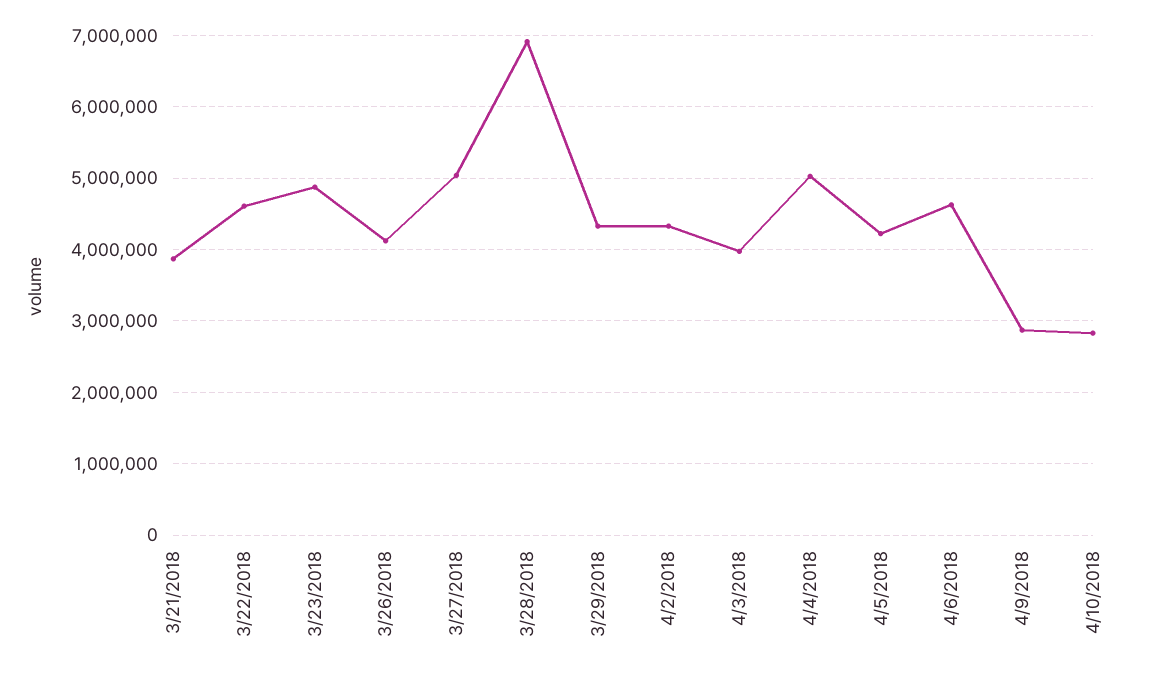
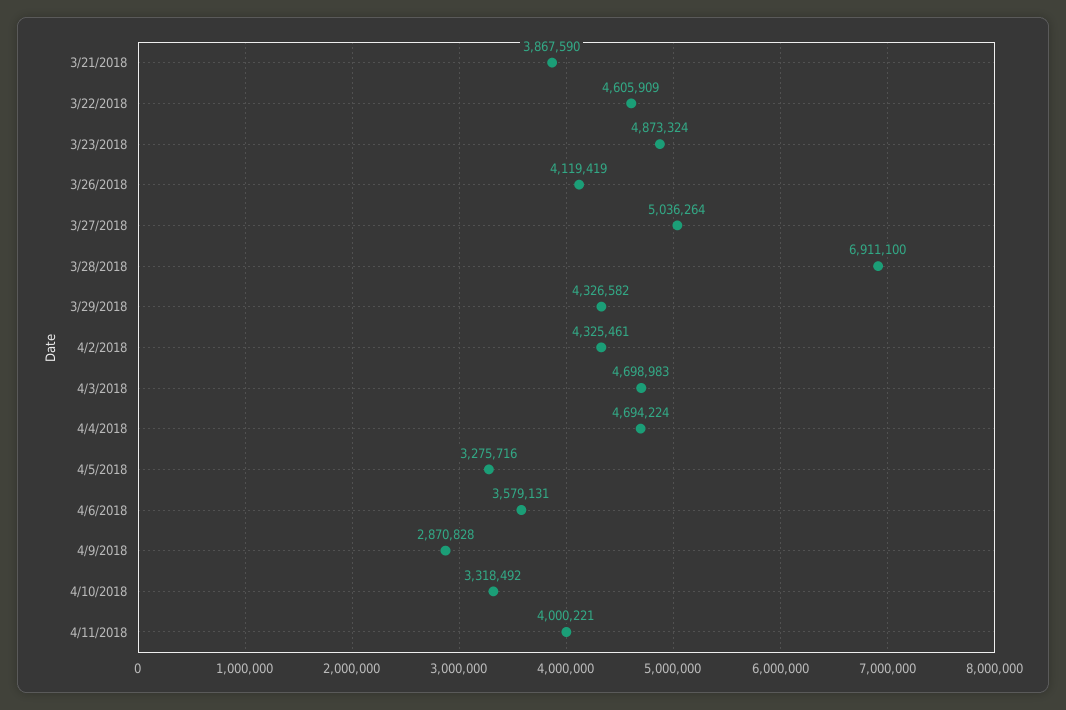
4/3/2018: 4000000 -> 4698983
4/4/2018: 5000000 -> 4694224
4/5/2018: 4200000 -> 3275716
4/6/2018: 4600000 -> 3579131
4/10/2018: 2800000 -> 3318492
4/11/2018: none -> 4000221

